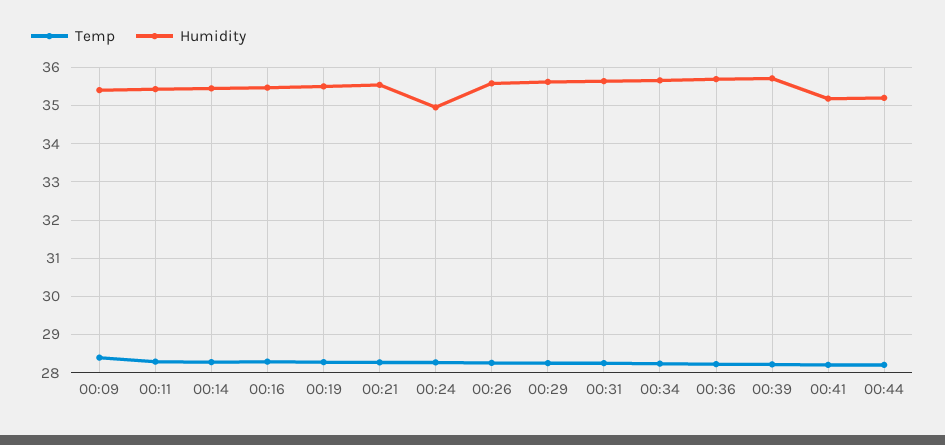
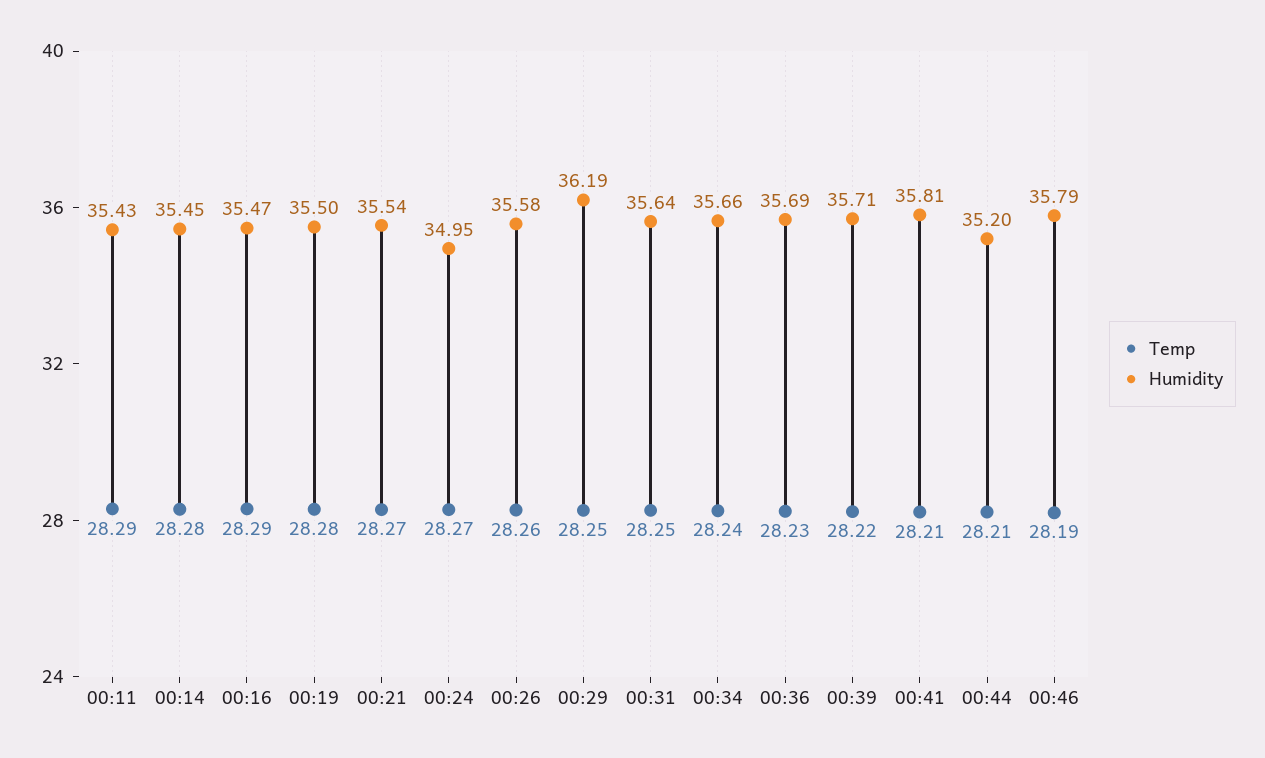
Temp, 00:09: 28.4 -> none
Humidity, 00:09: 35.4 -> none
Humidity, 00:29: 35.6 -> 36.19
Humidity, 00:41: 35.2 -> 35.81
Temp, 00:46: none -> 28.19
Humidity, 00:46: none -> 35.79

